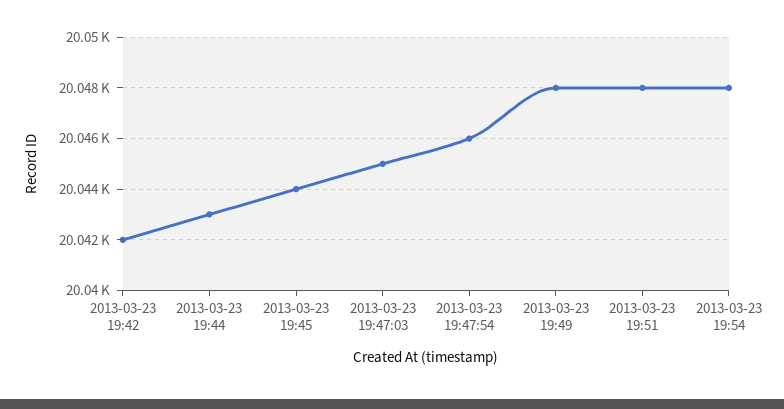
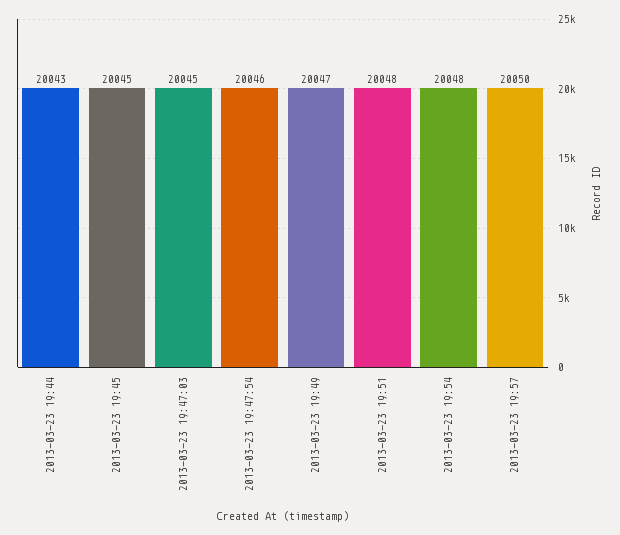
2013-03-23 19:42: 20042 -> none
2013-03-23 19:45: 20044 -> 20045
2013-03-23 19:49: 20048 -> 20047
2013-03-23 19:57: none -> 20050

